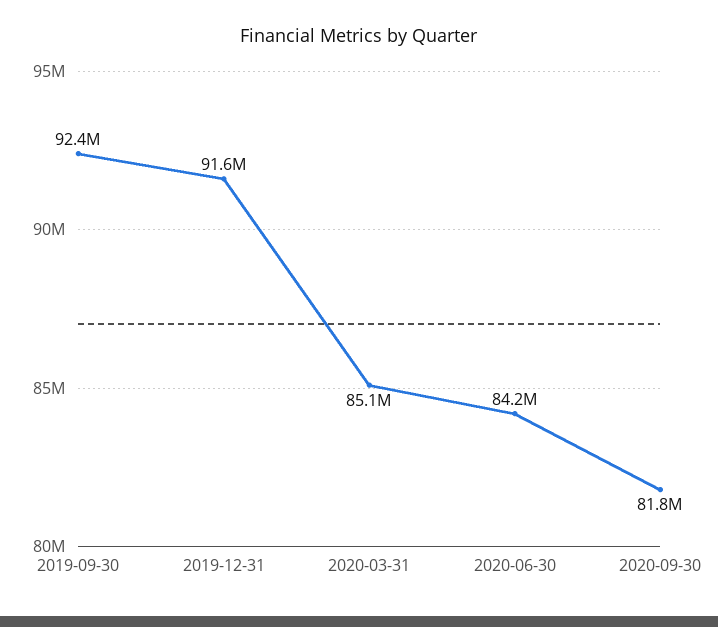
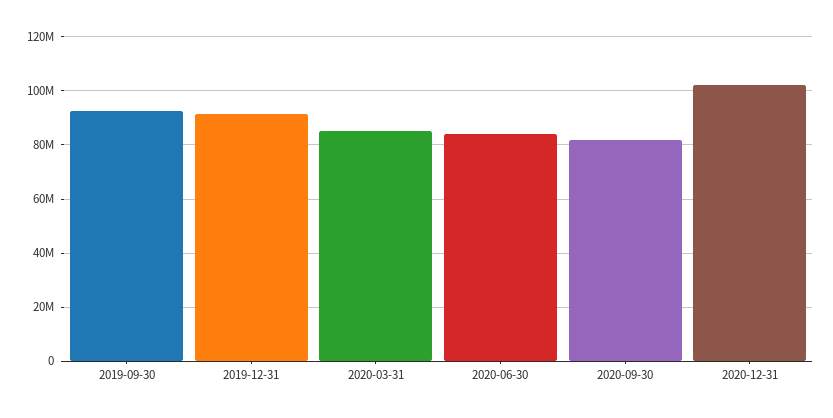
2020-12-31: none -> 102500000

